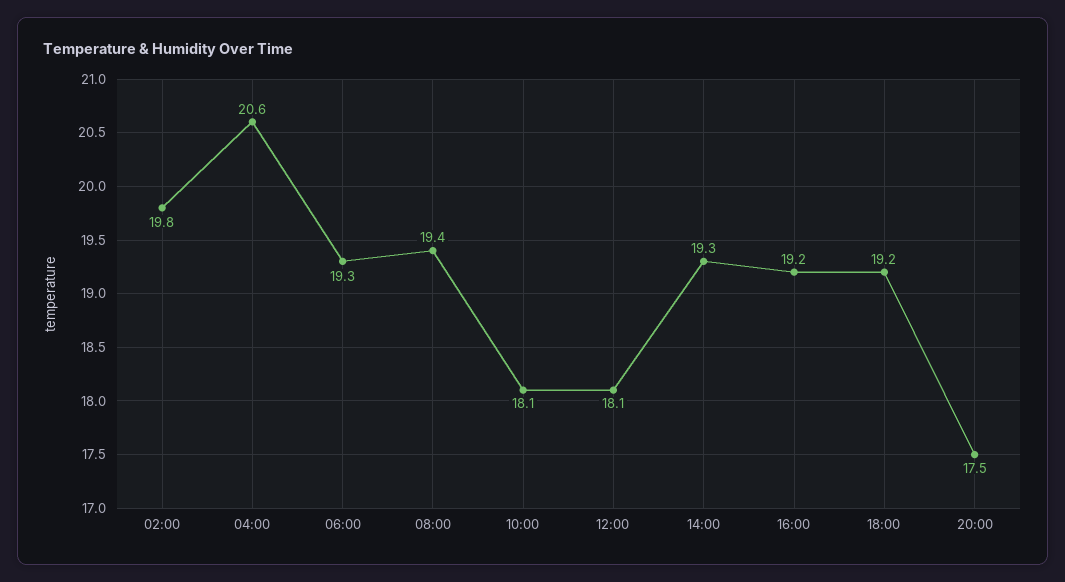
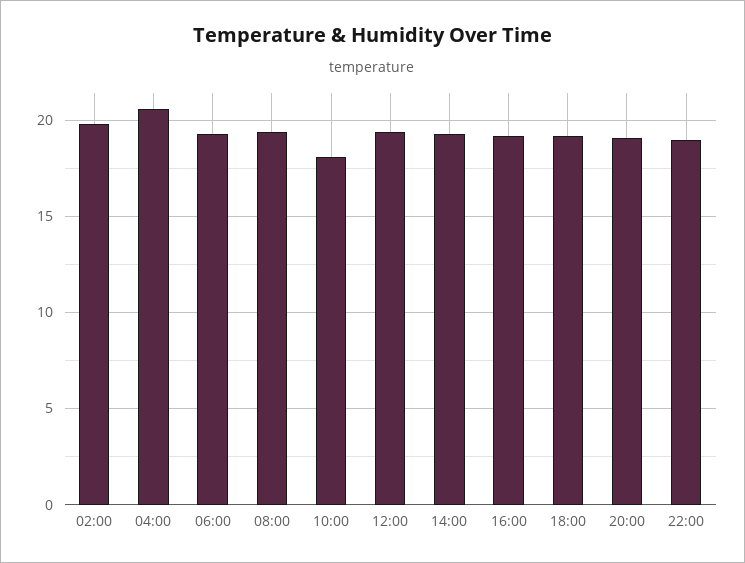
12:00: 18.1 -> 19.5
20:00: 17.5 -> 19
22:00: none -> 19

